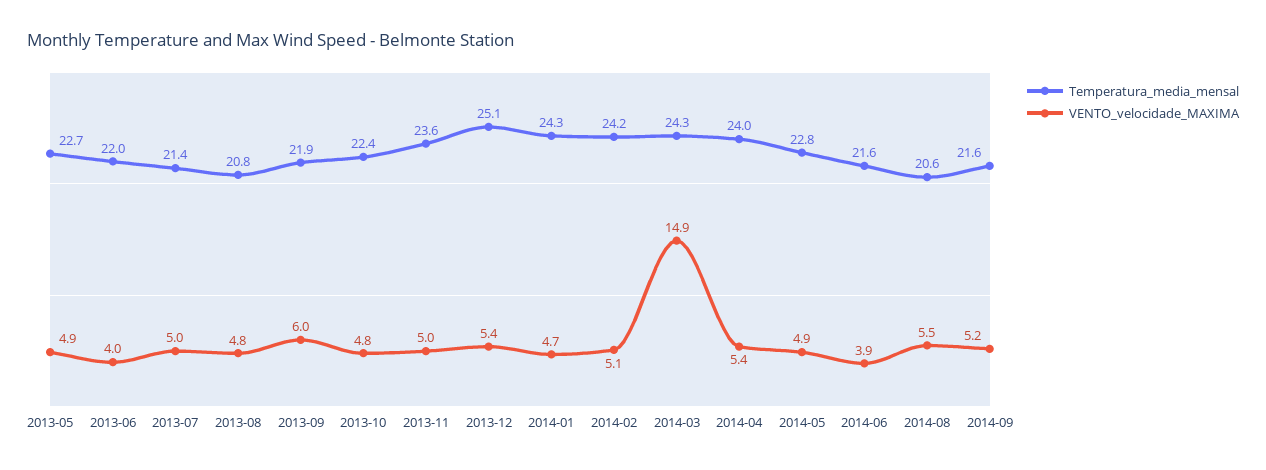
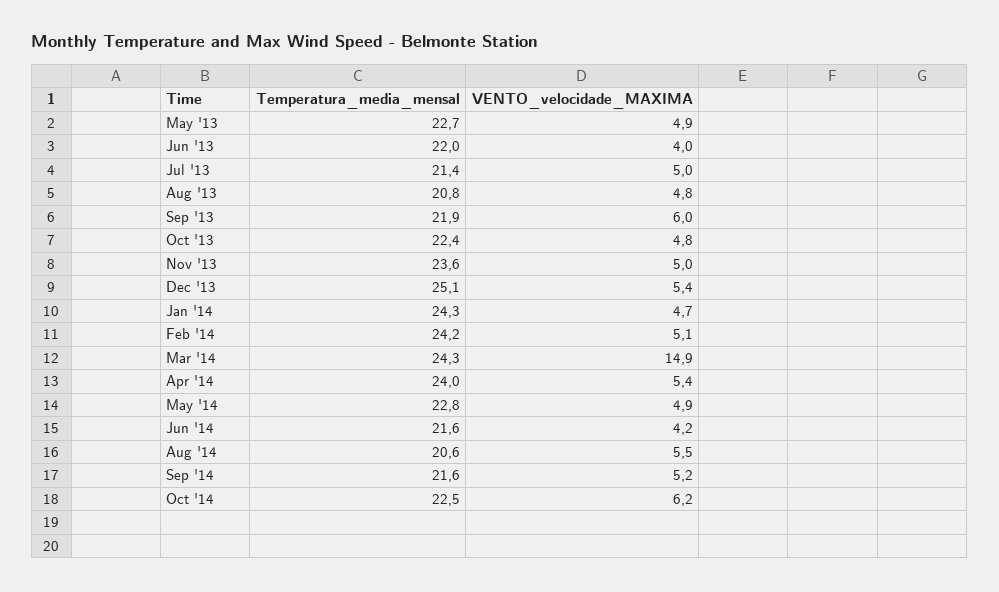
VENTO_velocidade_MAXIMA, 2014-06: 3.9 -> 4.2
Temperatura_media_mensal, Oct '14: none -> 22.5
VENTO_velocidade_MAXIMA, Oct '14: none -> 6.2

